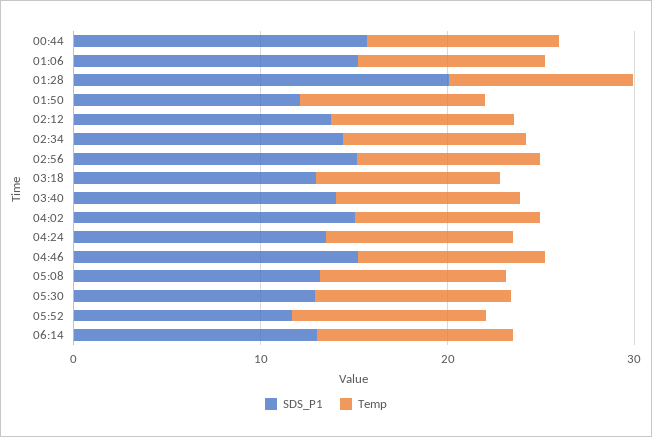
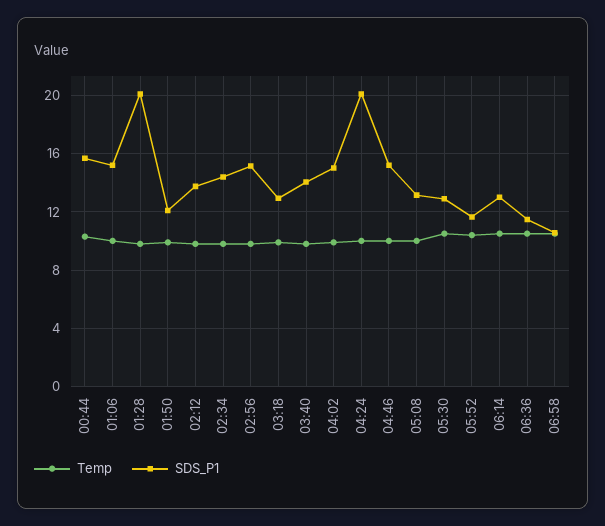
SDS_P1, 04:24: 14 -> 20
Temp, 06:36: none -> 10.5
SDS_P1, 06:36: none -> 11.5
Temp, 06:58: none -> 10.5
SDS_P1, 06:58: none -> 10.5

